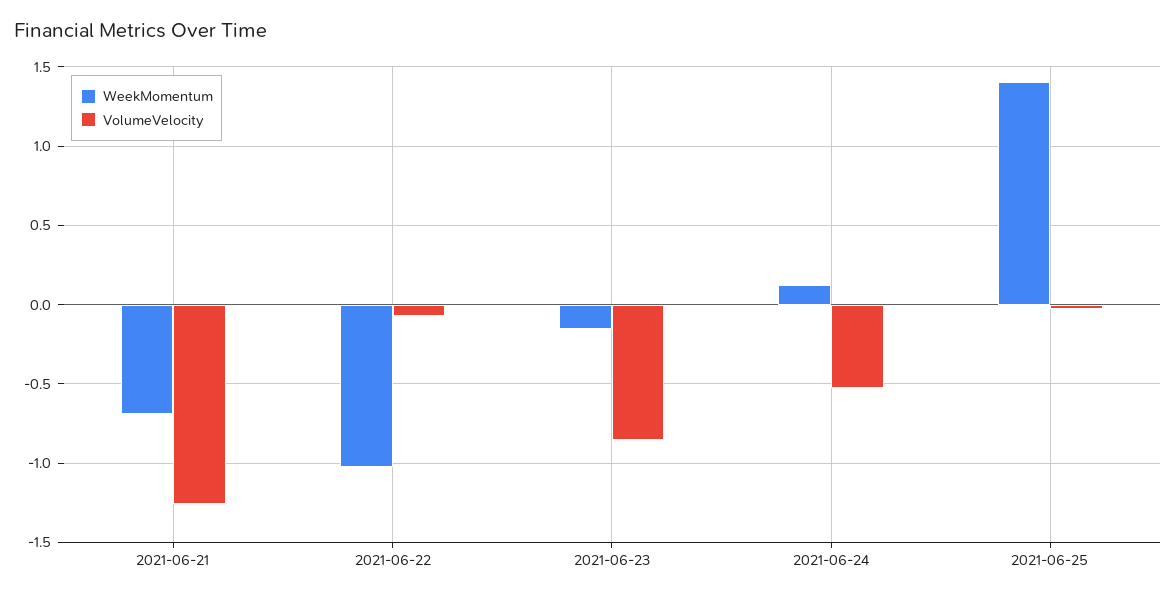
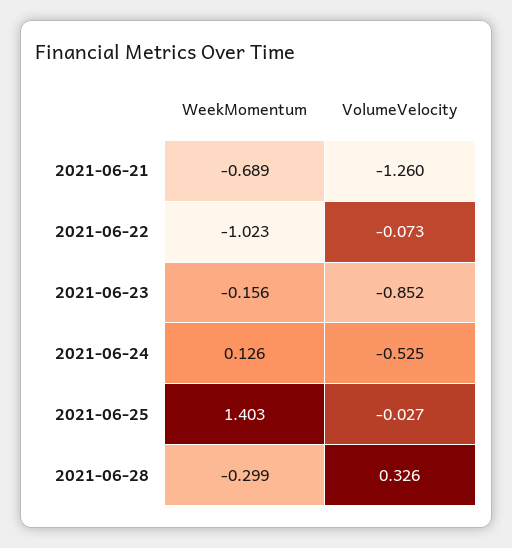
WeekMomentum, 2021-06-28: none -> -0.299
VolumeVelocity, 2021-06-28: none -> 0.326

